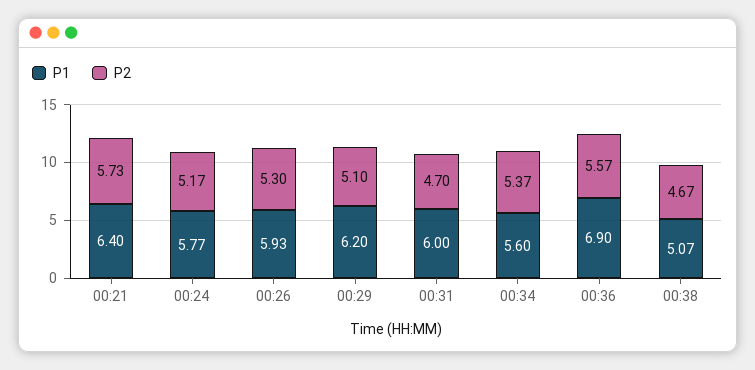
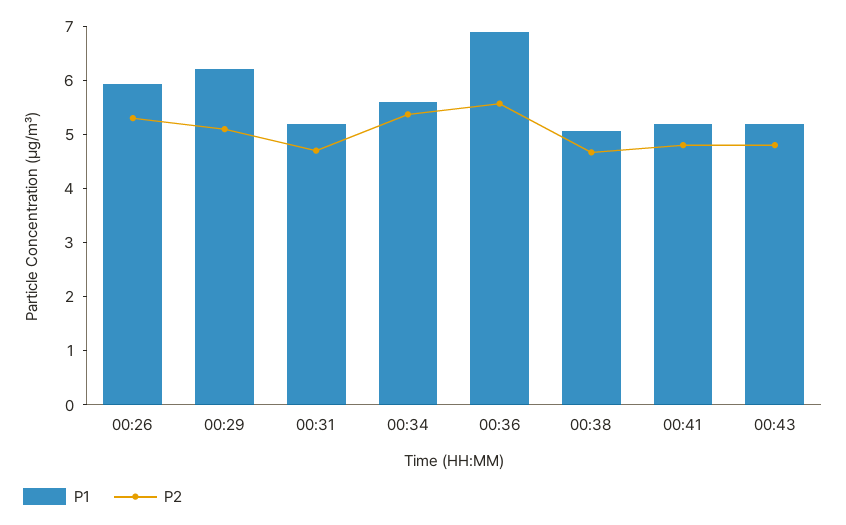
P1, 00:21: 6.4 -> none
P2, 00:21: 5.73 -> none
P1, 00:24: 5.77 -> none
P2, 00:24: 5.17 -> none
P1, 00:31: 6 -> 5.2
P1, 00:41: none -> 5.2
P2, 00:41: none -> 4.8
P1, 00:43: none -> 5.2
P2, 00:43: none -> 4.8

